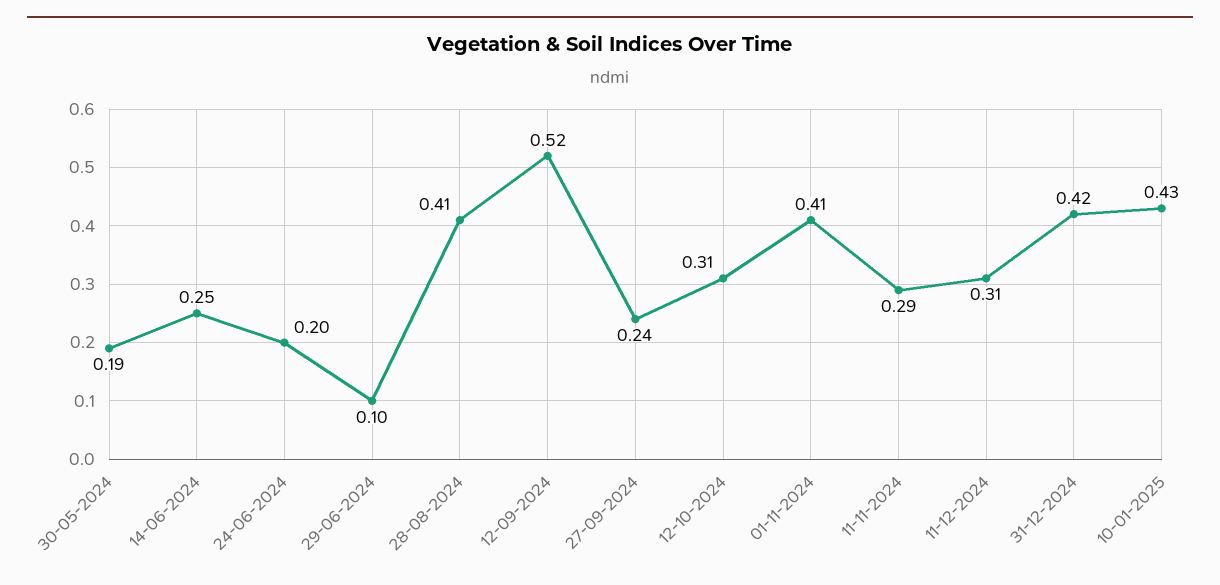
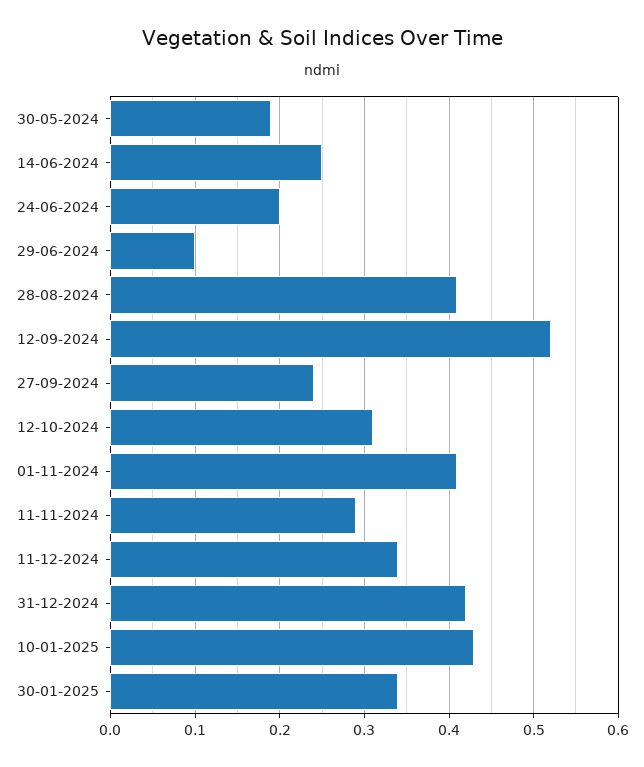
11-12-2024: 0.31 -> 0.34
30-01-2025: none -> 0.34

